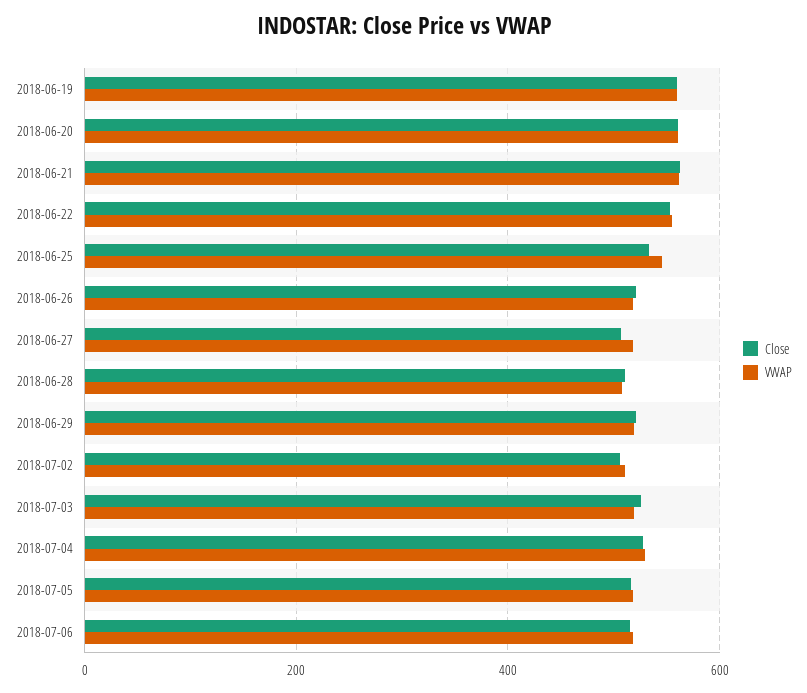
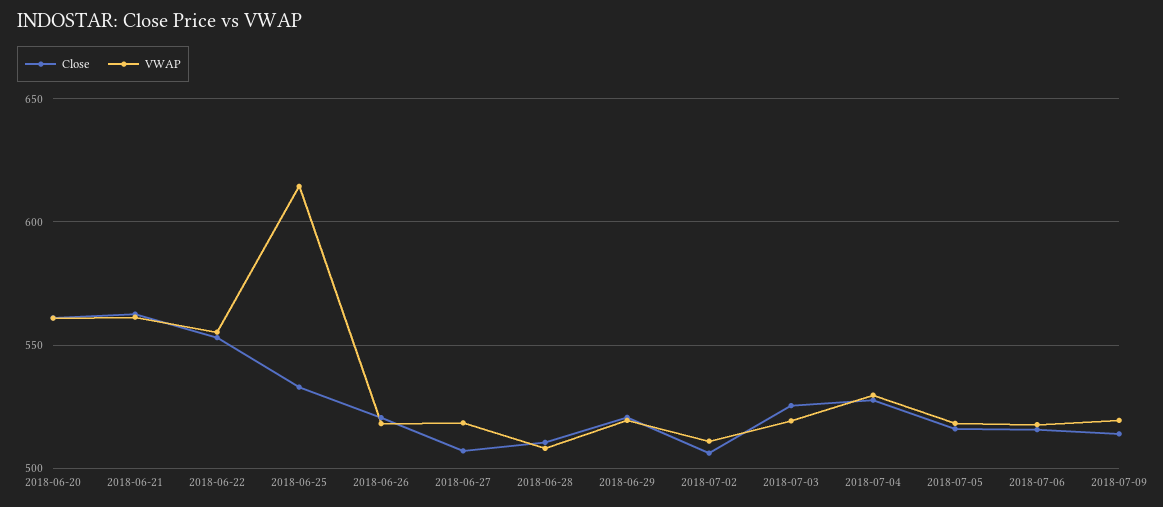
Close, 2018-06-19: 560 -> none
VWAP, 2018-06-19: 560 -> none
VWAP, 2018-06-25: 540 -> 615
Close, 2018-07-09: none -> 515
VWAP, 2018-07-09: none -> 520

